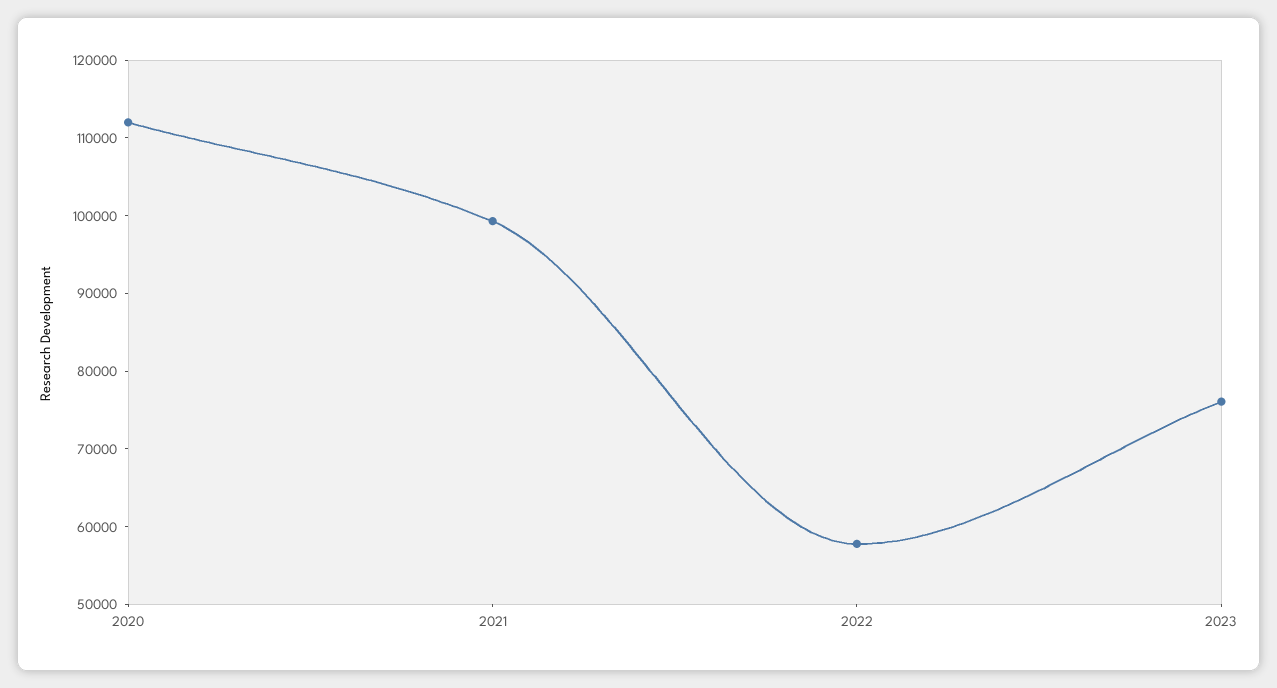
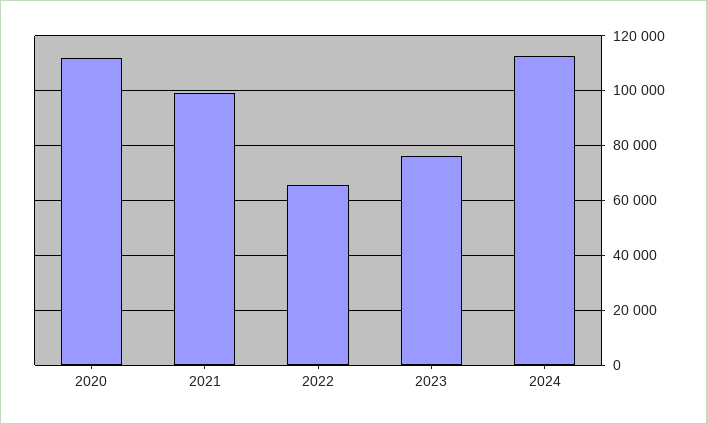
2022: 58000 -> 65000
2024: none -> 112500

